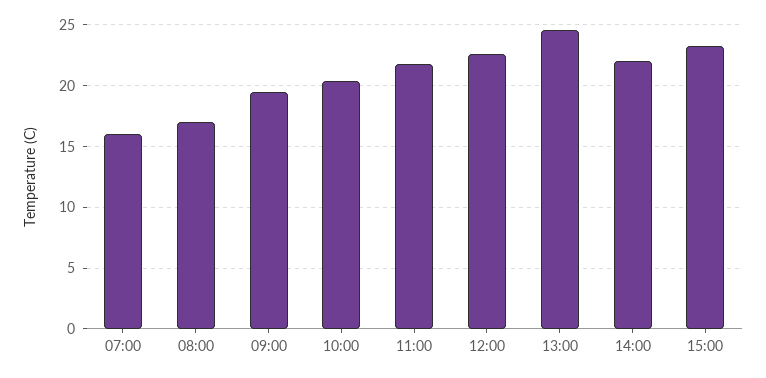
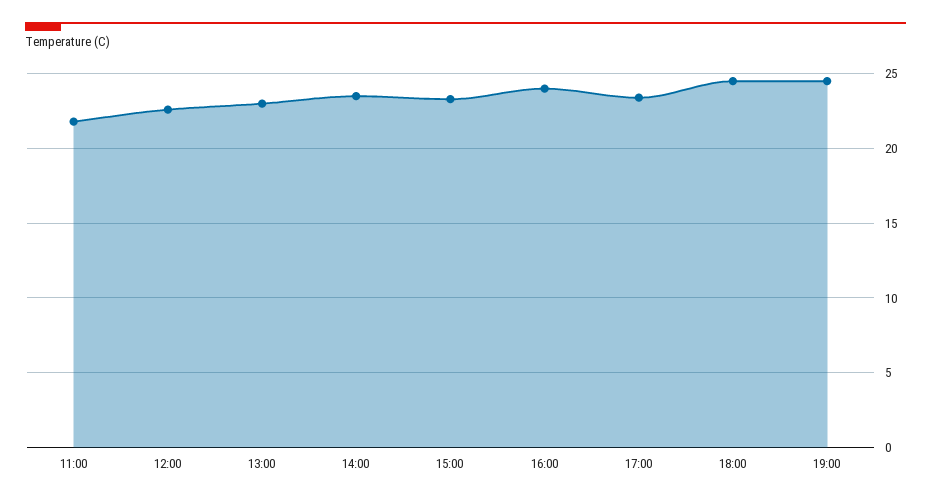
07:00: 16 -> none
08:00: 17 -> none
09:00: 19.5 -> none
10:00: 20.5 -> none
13:00: 24.5 -> 23
14:00: 22 -> 23.5
16:00: none -> 24
17:00: none -> 23.5
18:00: none -> 24.5
19:00: none -> 24.5

